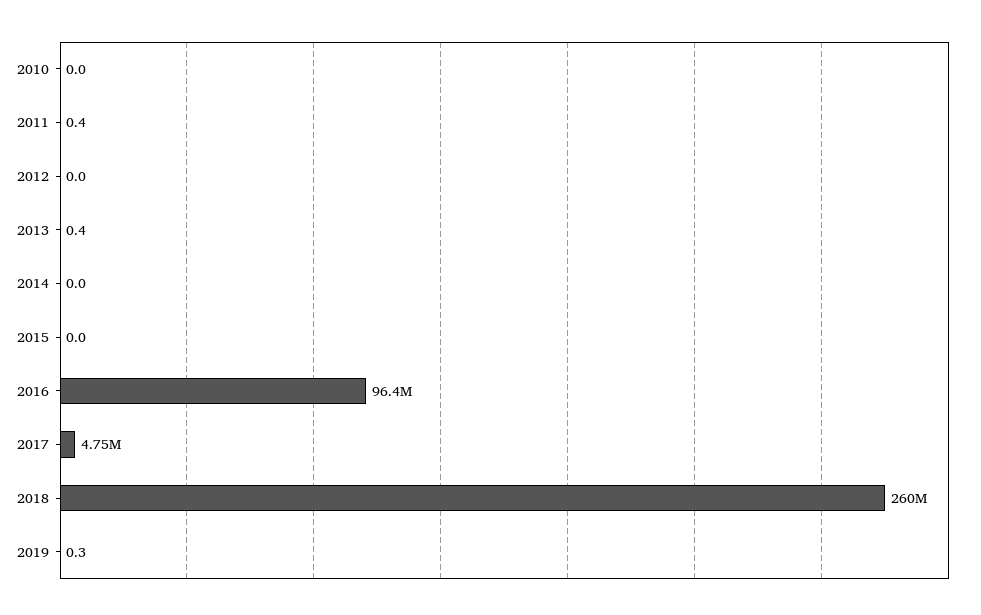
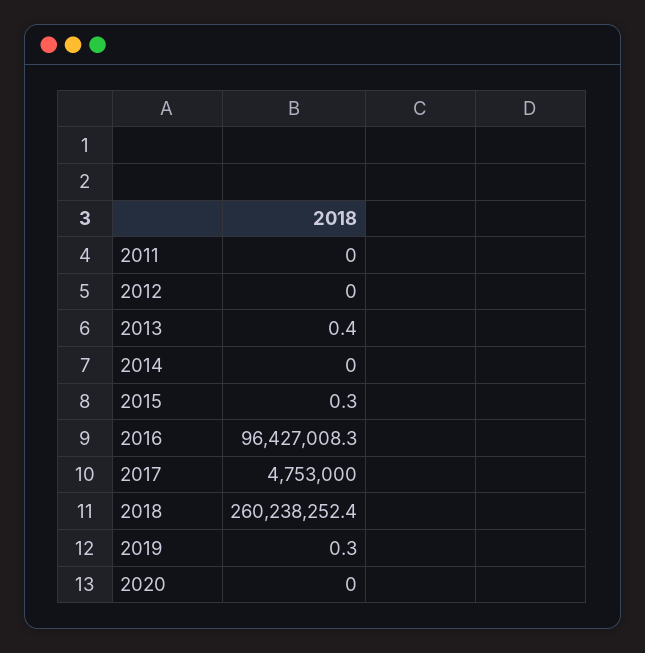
2010: 0 -> none
2011: 0.4 -> 0
2015: 0 -> 0.3
2020: none -> 0

